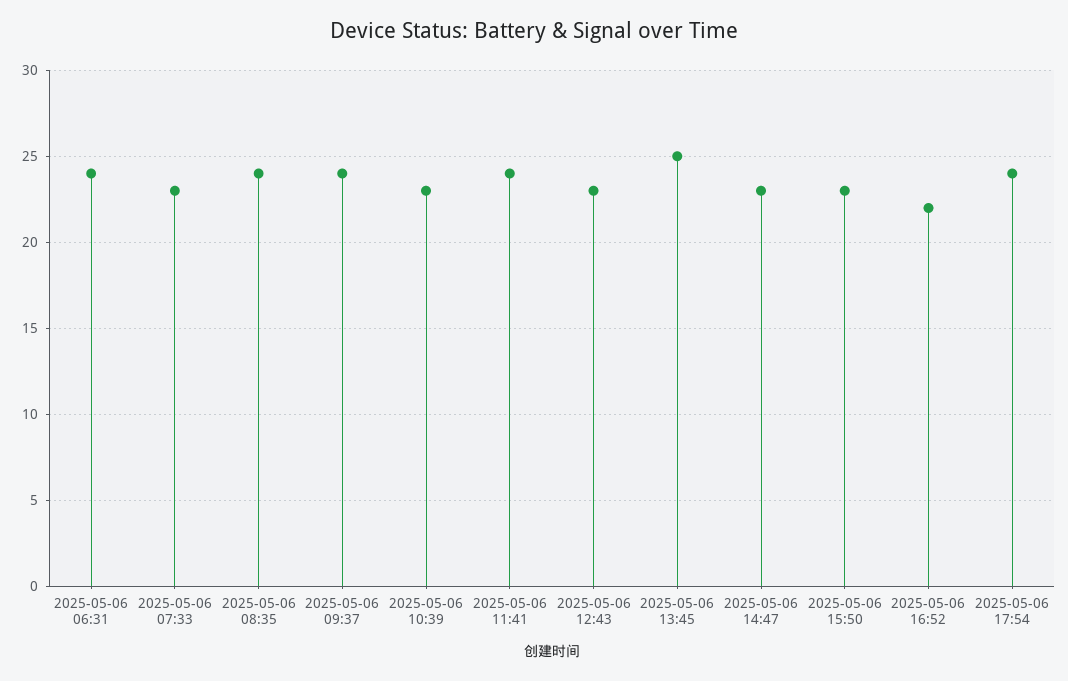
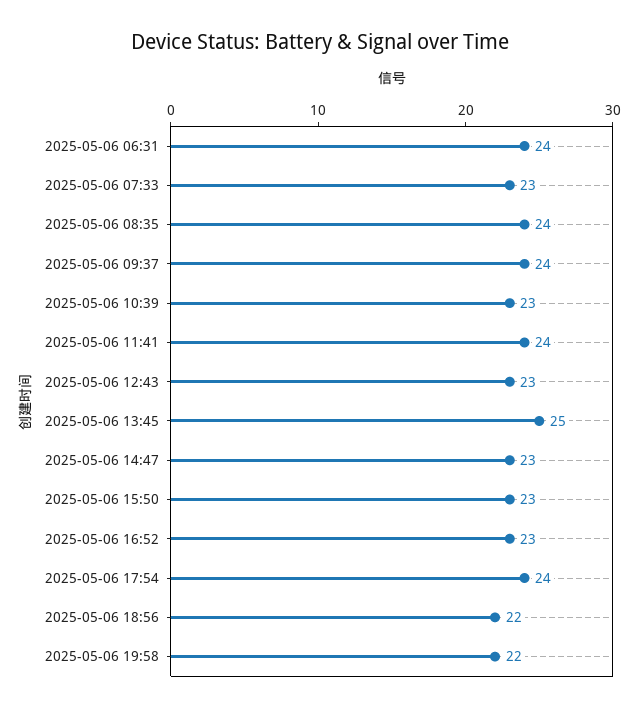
2025-05-06 16:52: 22 -> 23
2025-05-06 18:56: none -> 22
2025-05-06 19:58: none -> 22

